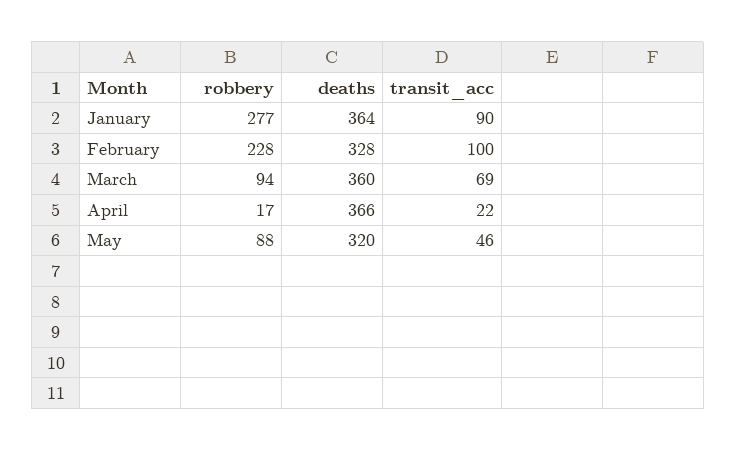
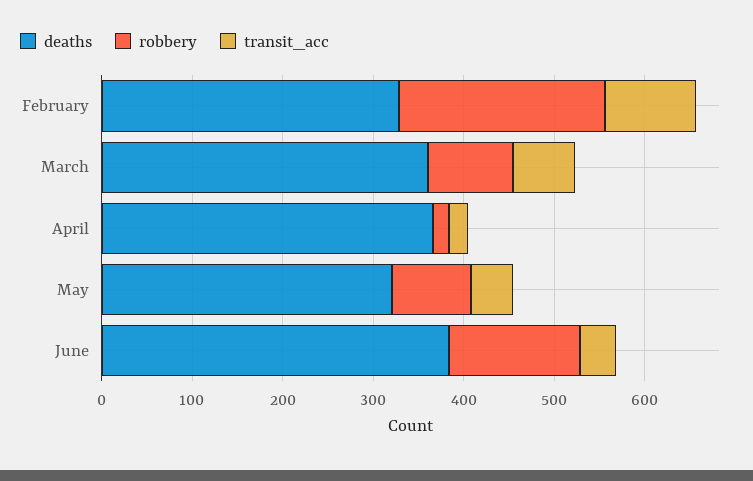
robbery, January: 277 -> none
deaths, January: 364 -> none
transit_acc, January: 90 -> none
deaths, June: none -> 380
robbery, June: none -> 140
transit_acc, June: none -> 40

